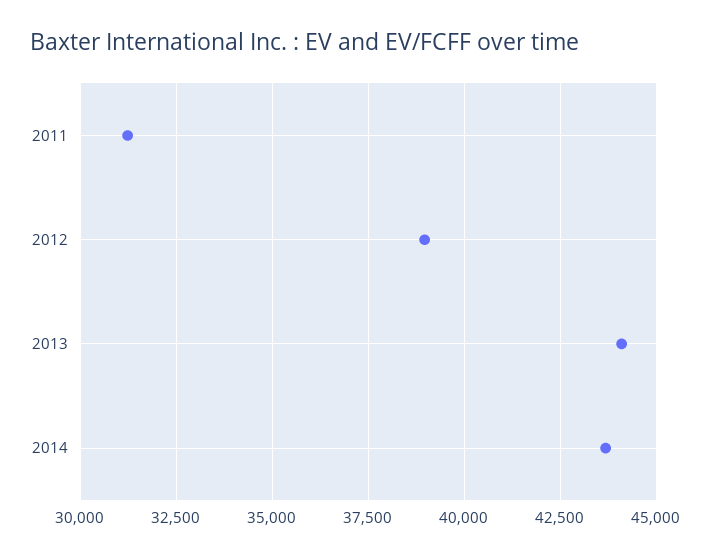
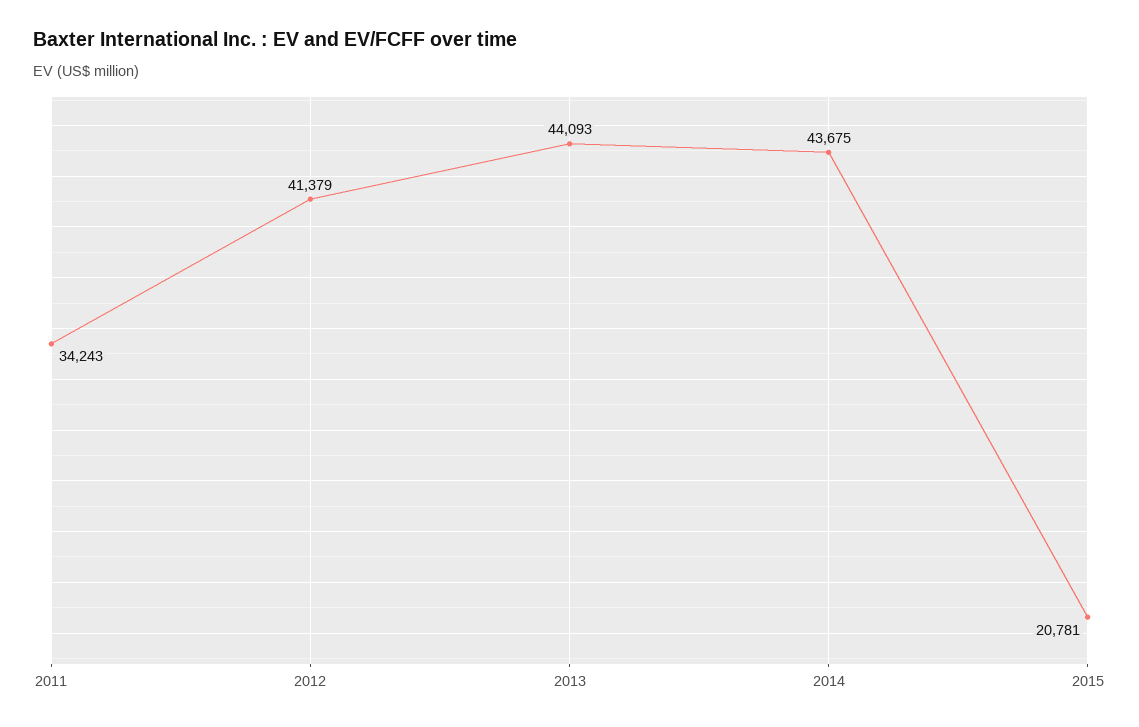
2011: 31250 -> 34243
2012: 39000 -> 41379
2015: none -> 20781

